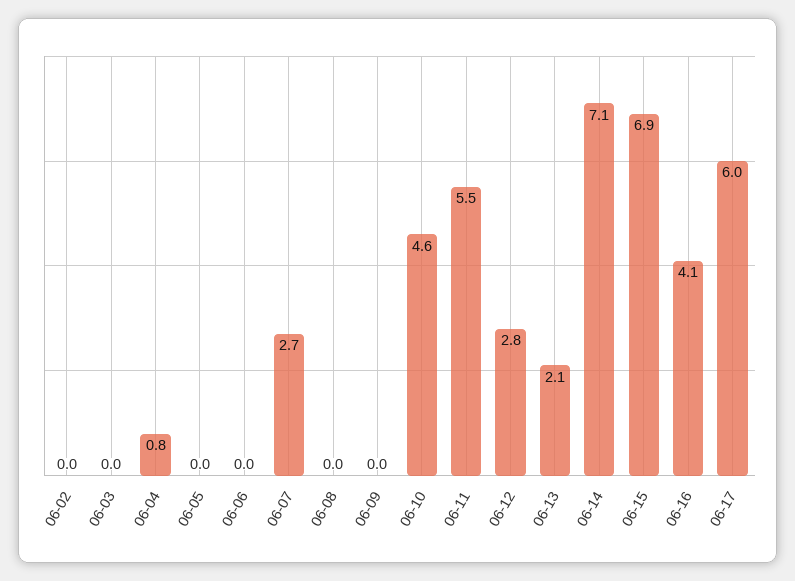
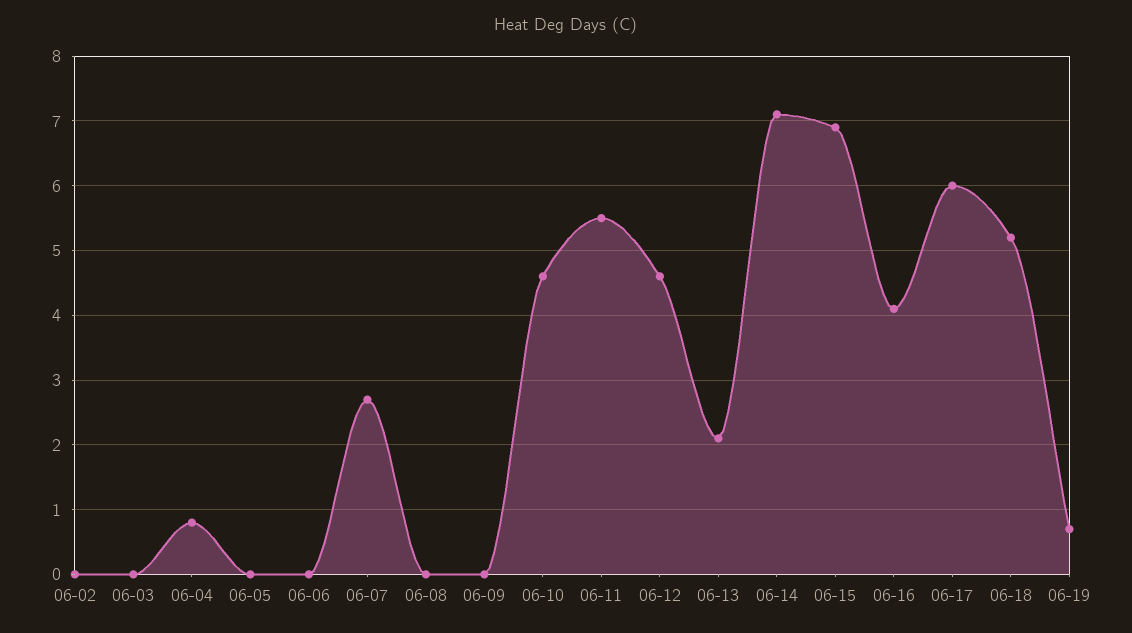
06-12: 2.8 -> 4.6
06-18: none -> 5.2
06-19: none -> 0.7

